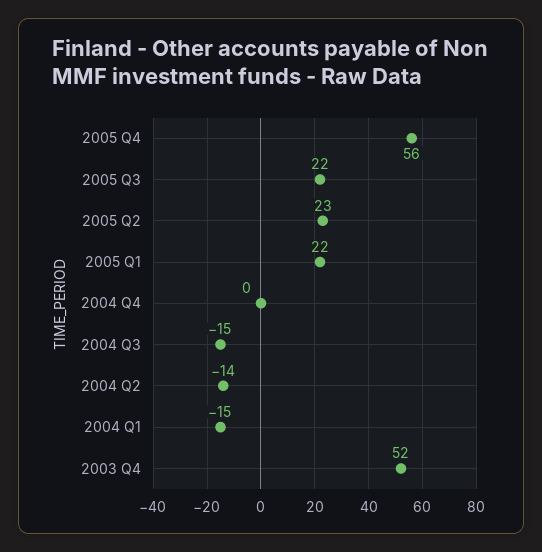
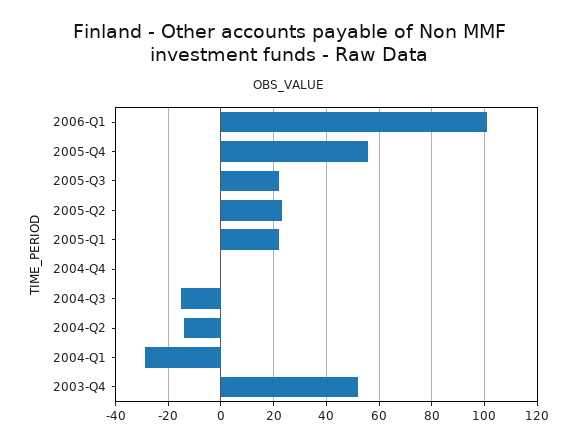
2004 Q1: -15 -> -30
2006-Q1: none -> 100

